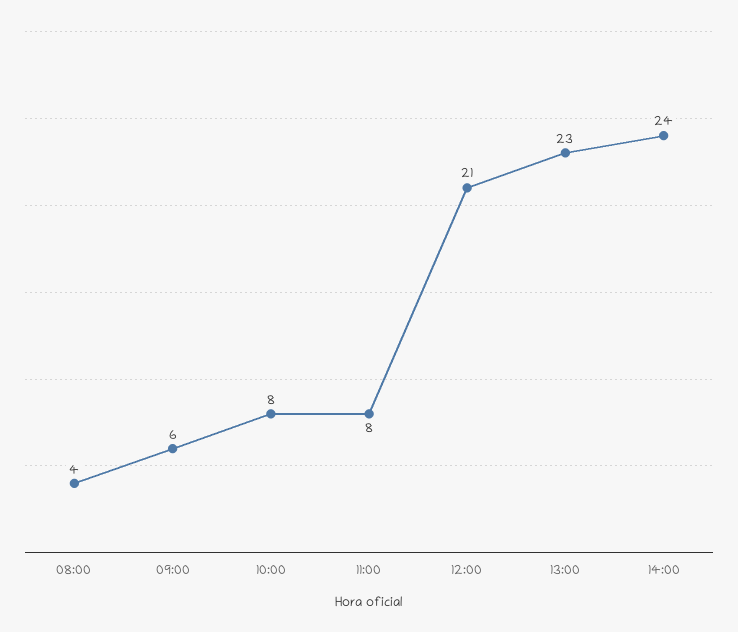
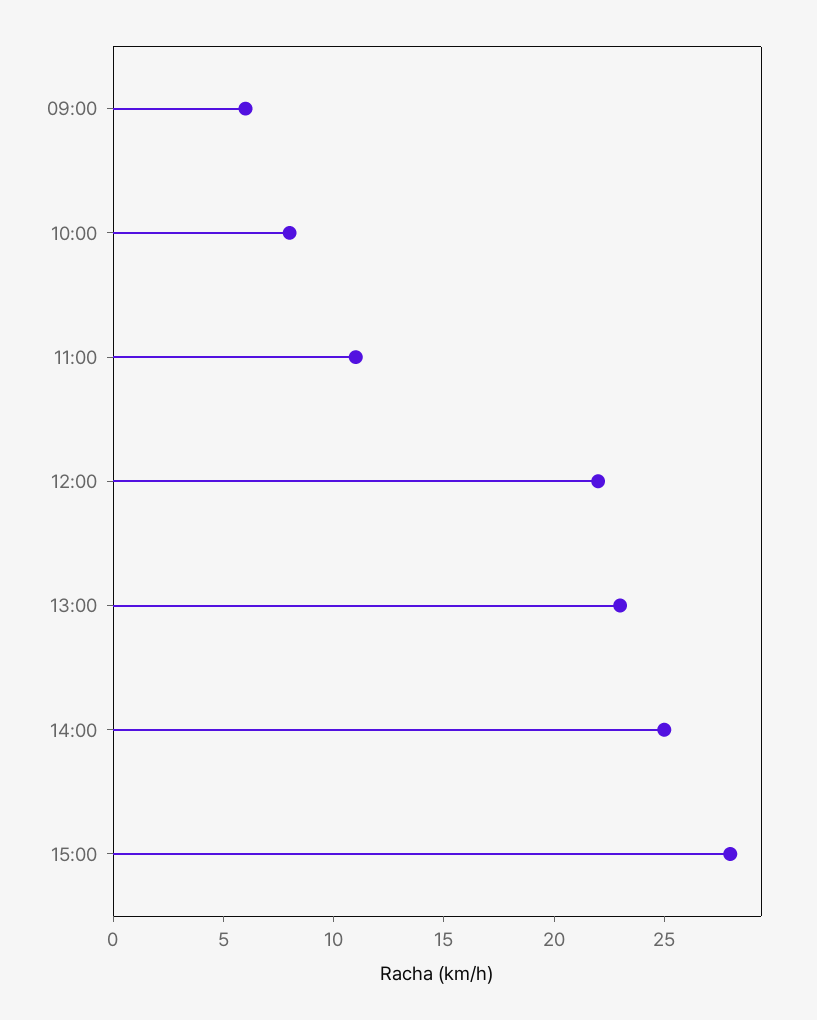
08:00: 4 -> none
11:00: 8 -> 11
12:00: 21 -> 22
14:00: 24 -> 25
15:00: none -> 28

